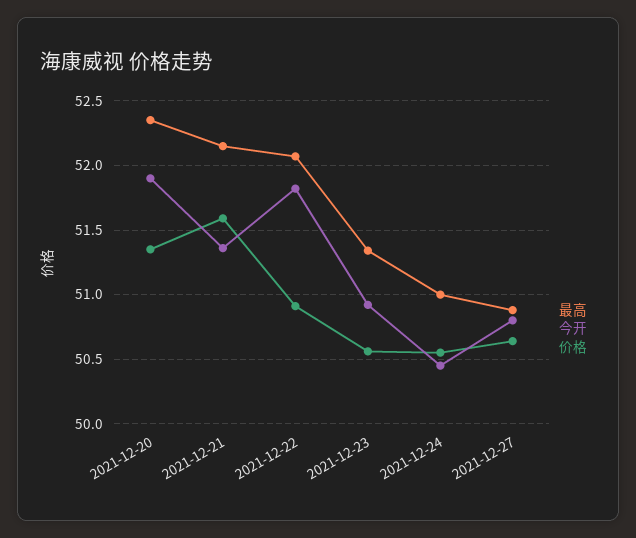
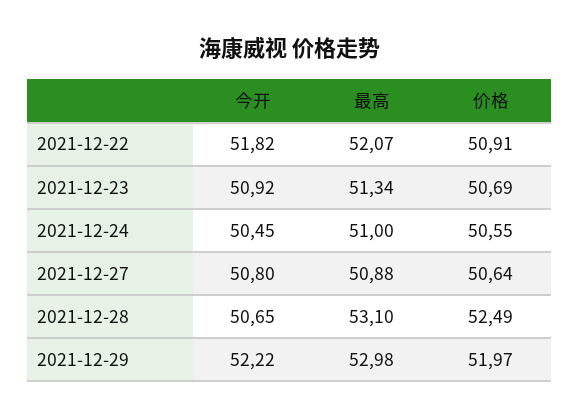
最高, 2021-12-20: 52.35 -> none
今开, 2021-12-20: 51.9 -> none
价格, 2021-12-20: 51.35 -> none
最高, 2021-12-21: 52.15 -> none
今开, 2021-12-21: 51.35 -> none
价格, 2021-12-21: 51.6 -> none
价格, 2021-12-23: 50.55 -> 50.69
今开, 2021-12-28: none -> 50.65
最高, 2021-12-28: none -> 53.1
价格, 2021-12-28: none -> 52.49
今开, 2021-12-29: none -> 52.22
最高, 2021-12-29: none -> 52.98
价格, 2021-12-29: none -> 51.97

